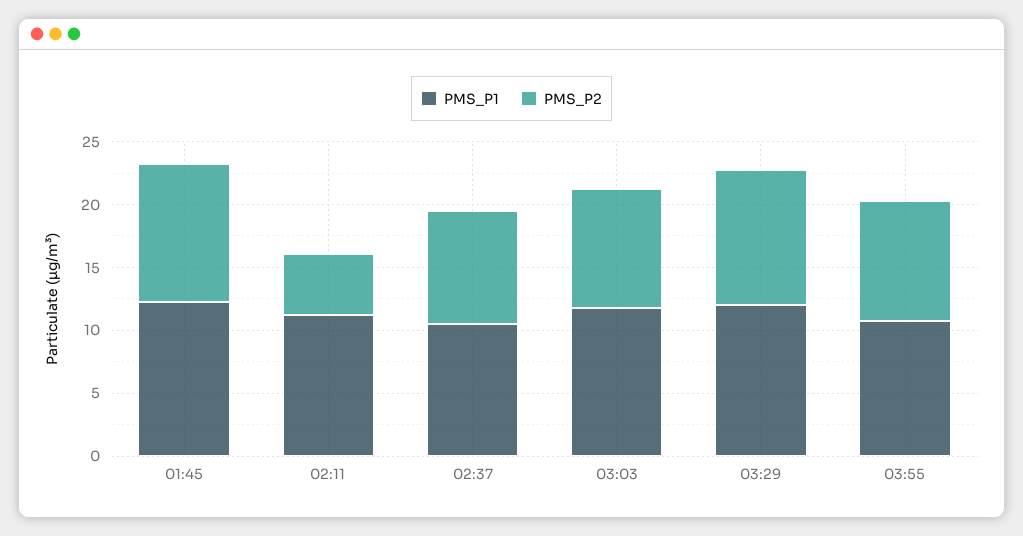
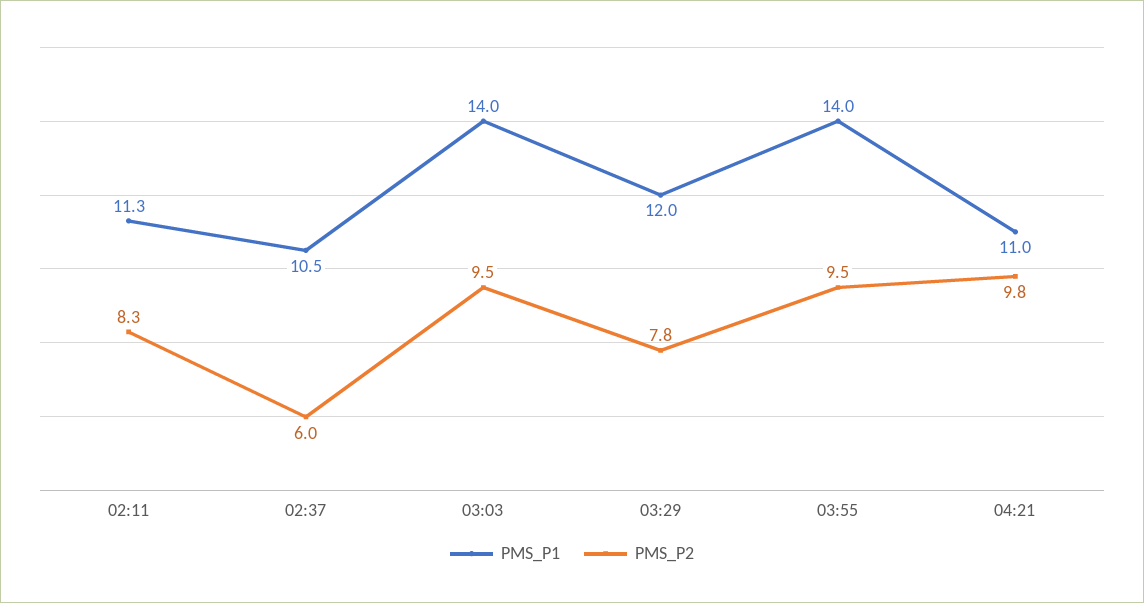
PMS_P1, 01:45: 12 -> none
PMS_P2, 01:45: 11 -> none
PMS_P2, 02:11: 5 -> 8.3
PMS_P2, 02:37: 9 -> 6
PMS_P1, 03:03: 12 -> 14
PMS_P2, 03:29: 11 -> 7.8
PMS_P1, 03:55: 11 -> 14
PMS_P1, 04:21: none -> 11
PMS_P2, 04:21: none -> 9.8

